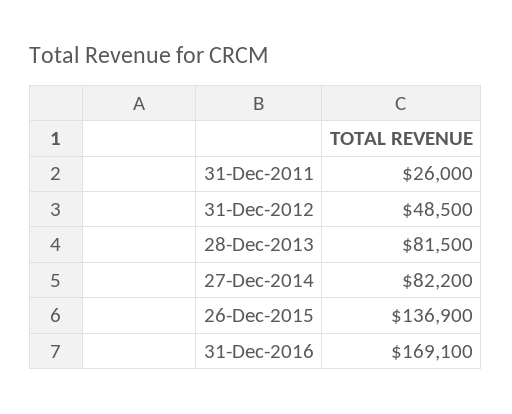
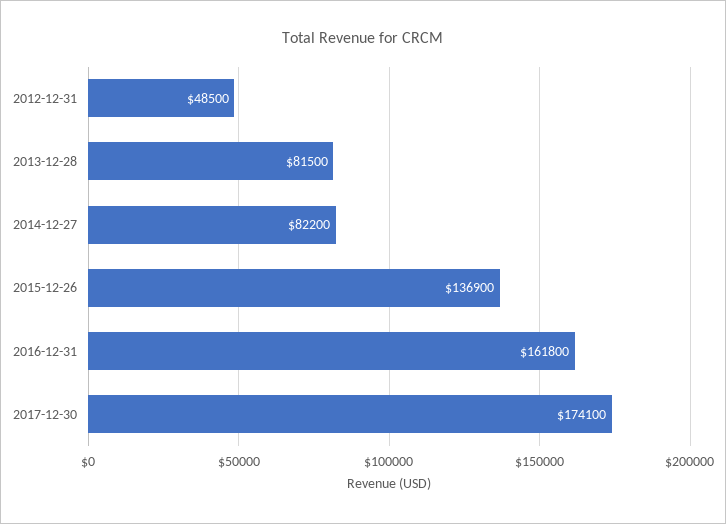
31-Dec-2011: 26000 -> none
31-Dec-2016: 169100 -> 161800
2017-12-30: none -> 174100

